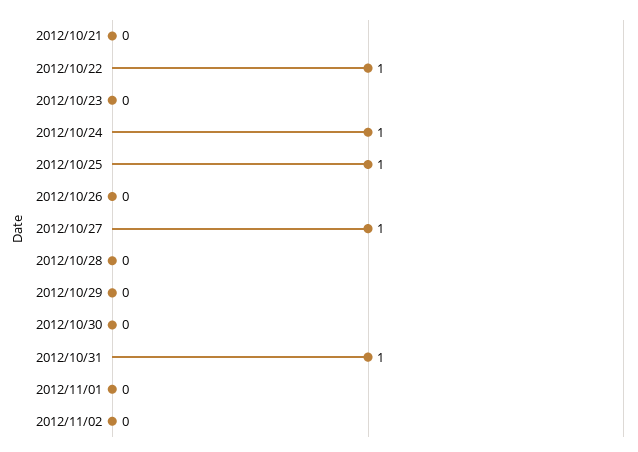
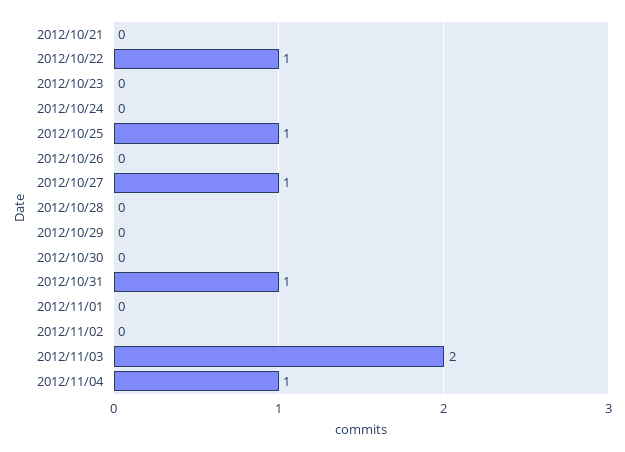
2012/10/24: 1 -> 0
2012/11/03: none -> 2
2012/11/04: none -> 1

